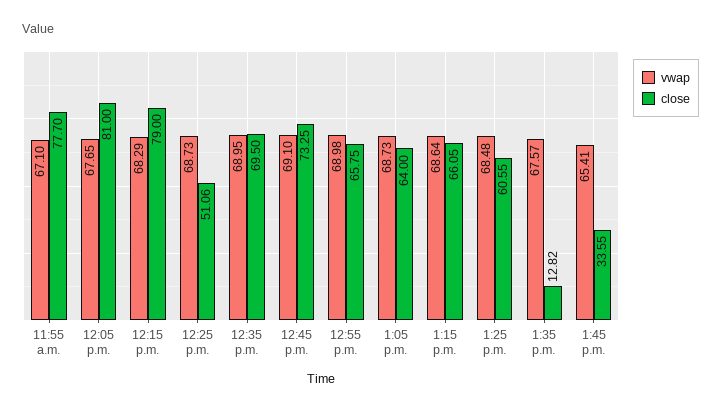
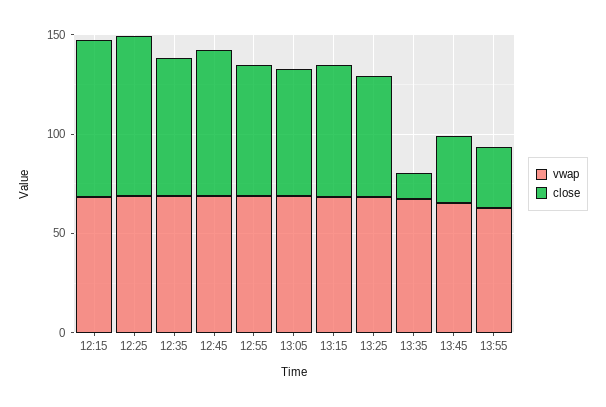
vwap, 11:55 a.m.: 67.1 -> none
close, 11:55 a.m.: 77.7 -> none
vwap, 12:05 p.m.: 67.65 -> none
close, 12:05 p.m.: 81 -> none
close, 12:25 p.m.: 51.06 -> 80
vwap, 13:55: none -> 60
close, 13:55: none -> 30

